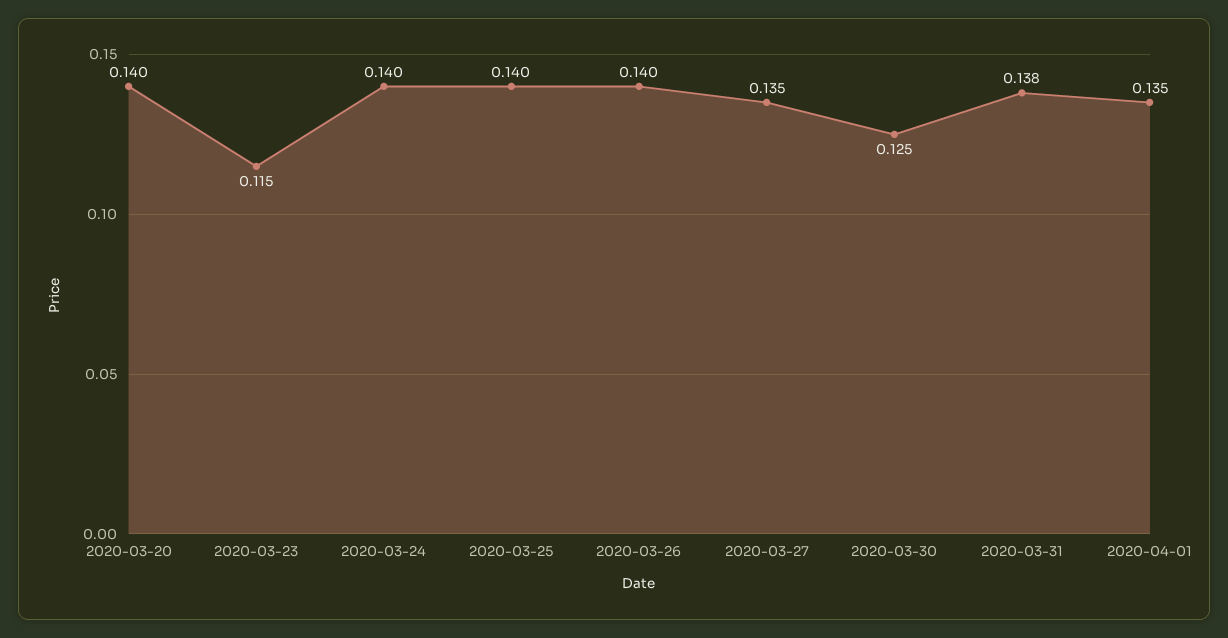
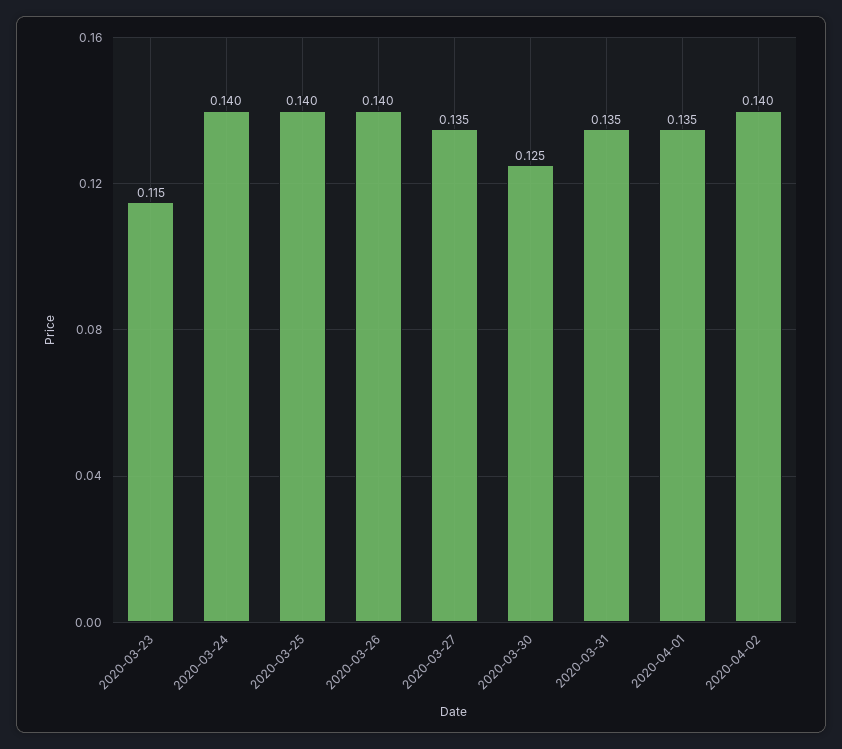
2020-03-20: 0.14 -> none
2020-03-31: 0.138 -> 0.135
2020-04-02: none -> 0.14

